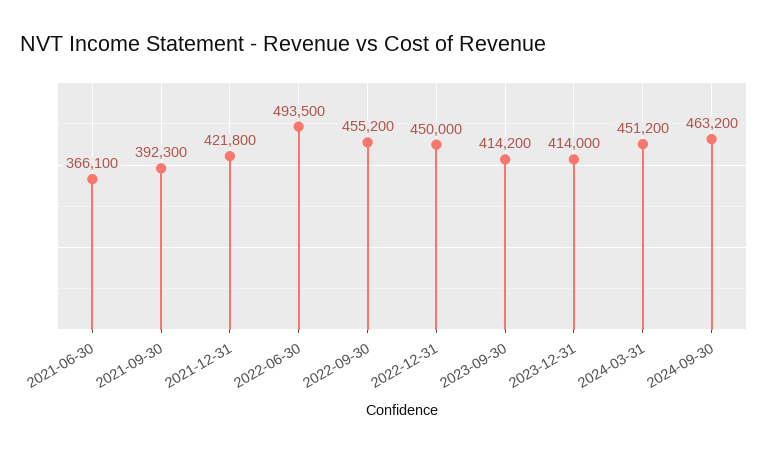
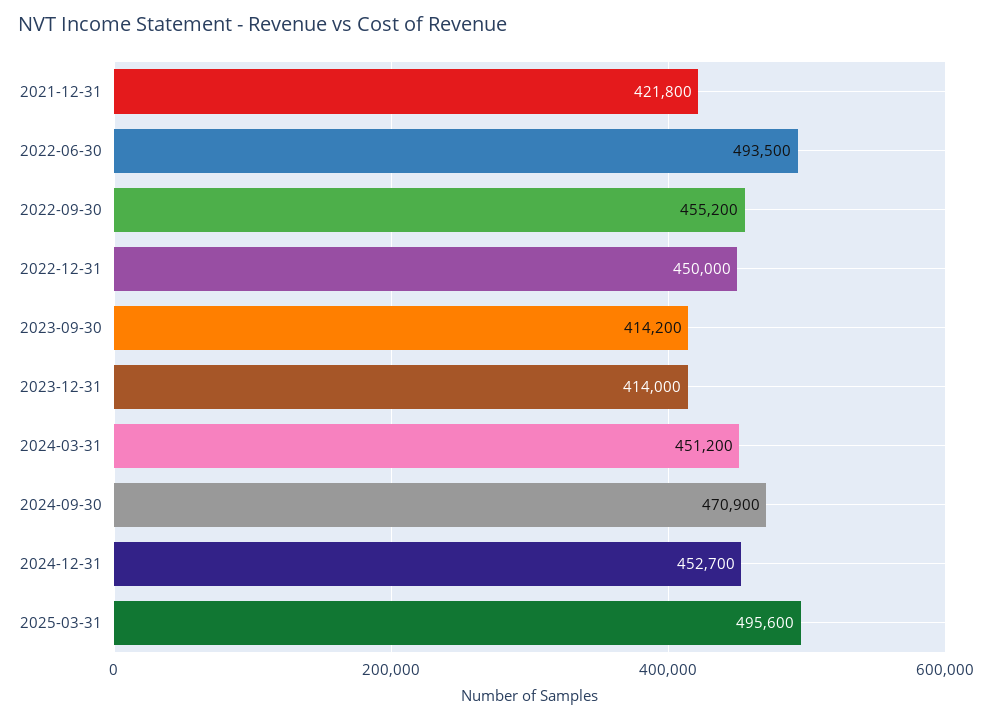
2021-06-30: 366100 -> none
2021-09-30: 392300 -> none
2024-09-30: 463200 -> 470900
2024-12-31: none -> 452700
2025-03-31: none -> 495600

